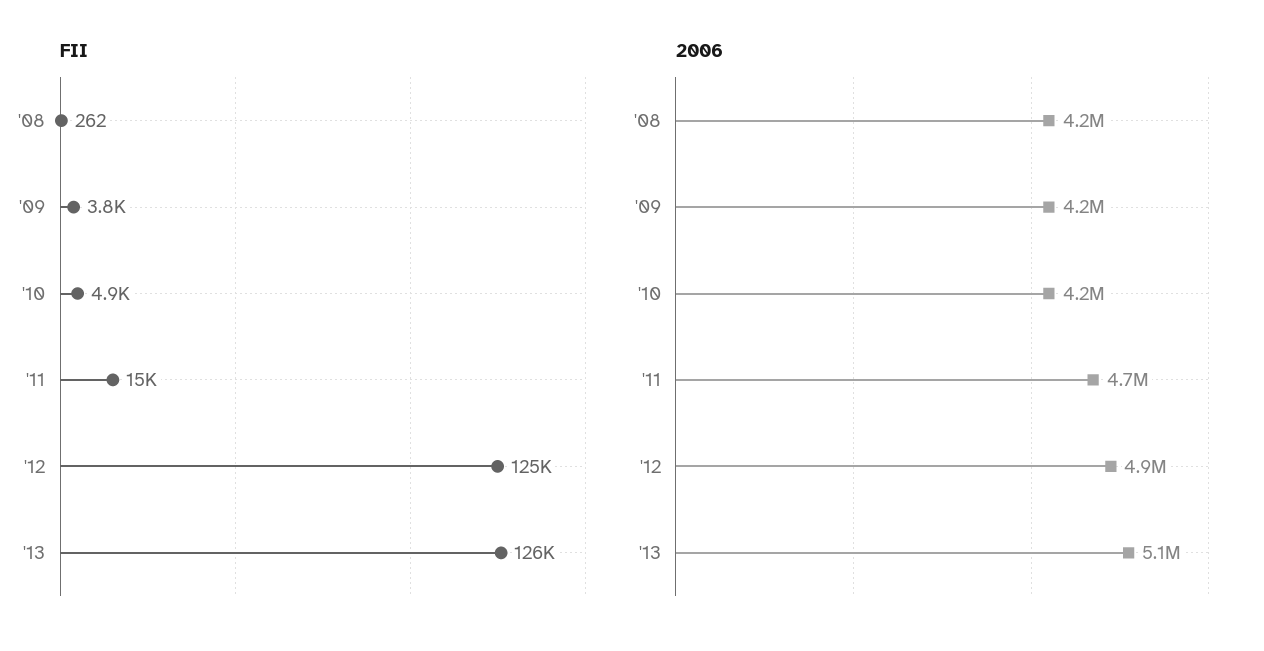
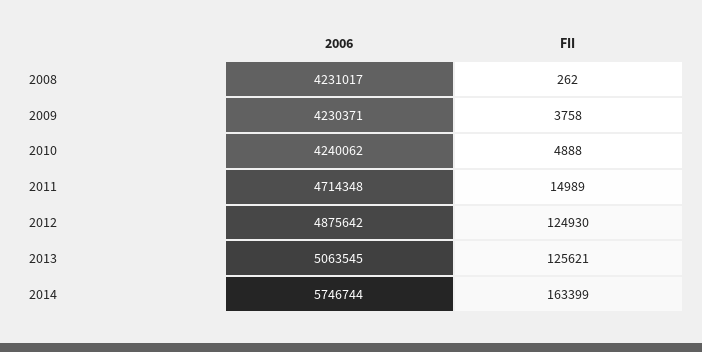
2006, 2014: none -> 5746744
FII, 2014: none -> 163399

